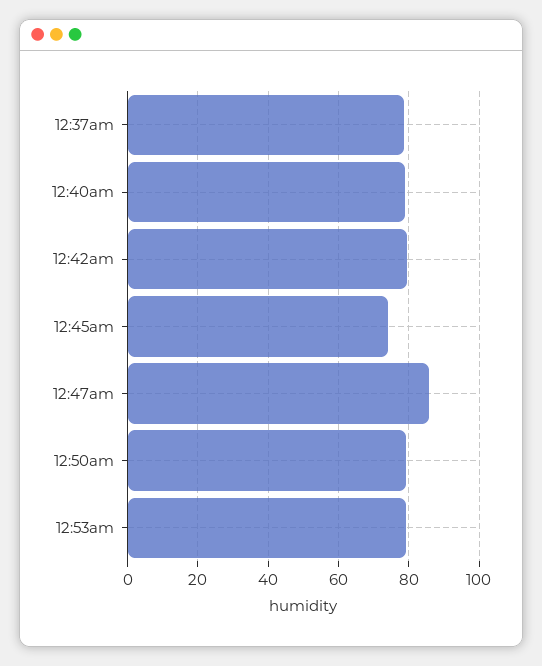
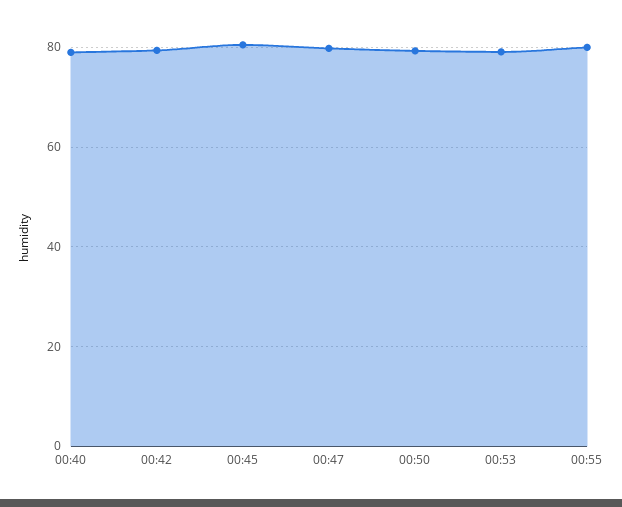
12:37am: 78 -> none
12:45am: 74 -> 80
12:47am: 86 -> 80
00:55: none -> 80

